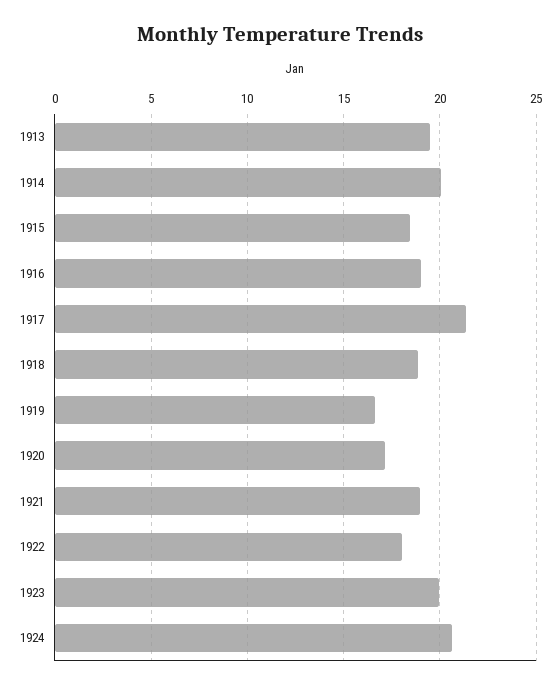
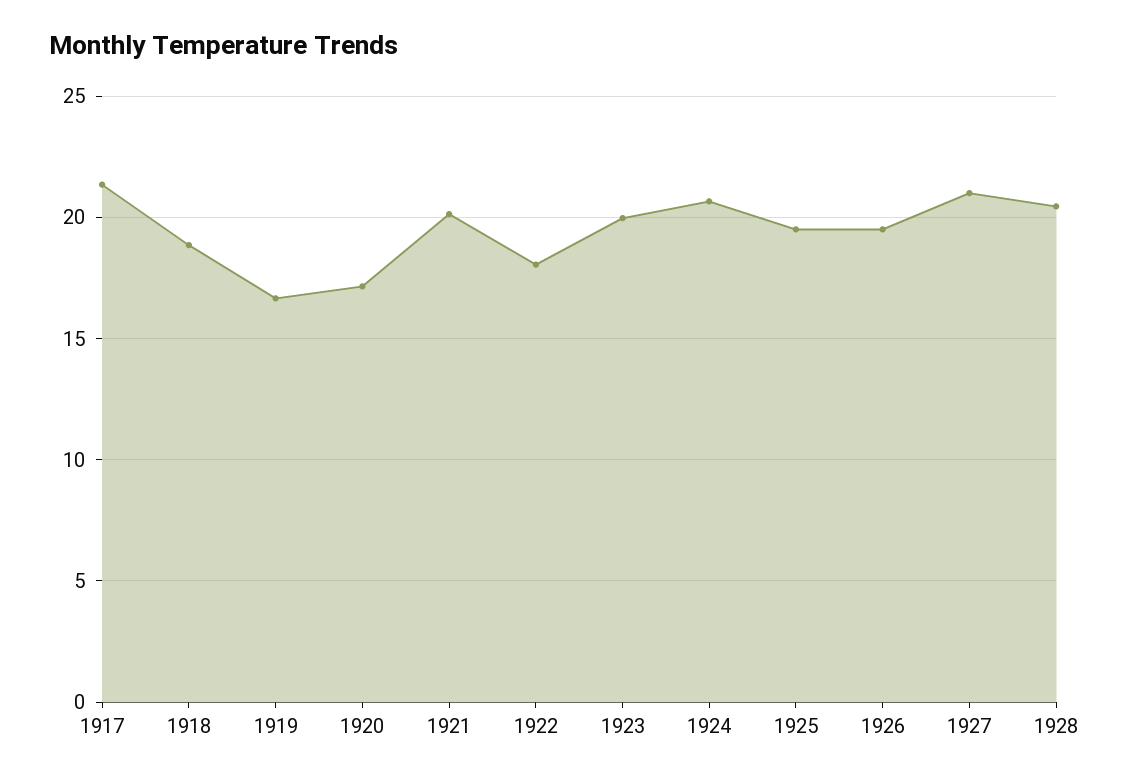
1913: 19.5 -> none
1914: 20 -> none
1915: 18.5 -> none
1916: 19 -> none
1921: 19 -> 20
1925: none -> 19.5
1926: none -> 19.5
1927: none -> 21
1928: none -> 20.5

